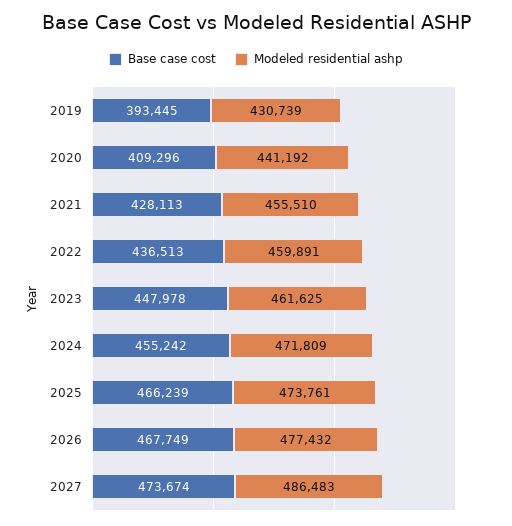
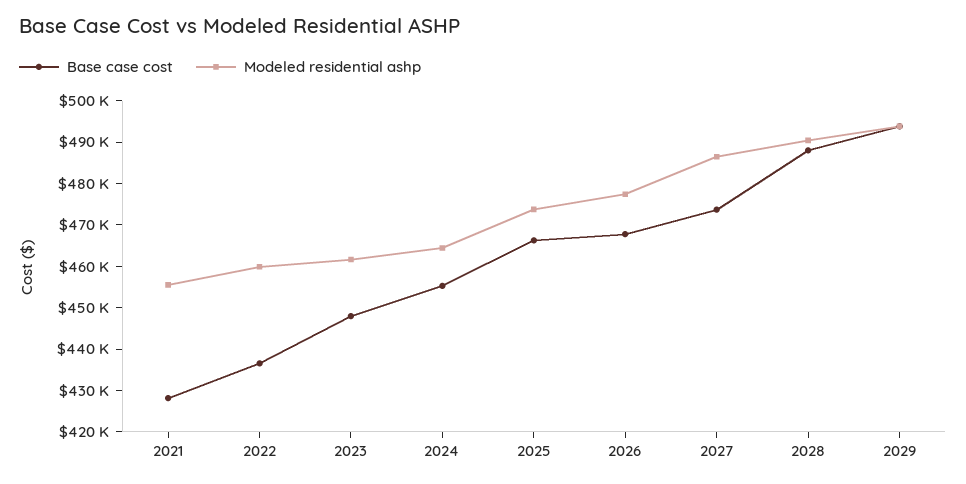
Base case cost, 2019: 393445 -> none
Modeled residential ashp, 2019: 430739 -> none
Base case cost, 2020: 409296 -> none
Modeled residential ashp, 2020: 441192 -> none
Modeled residential ashp, 2024: 471809 -> 464000
Base case cost, 2028: none -> 488000
Modeled residential ashp, 2028: none -> 490000
Base case cost, 2029: none -> 494000
Modeled residential ashp, 2029: none -> 494000

